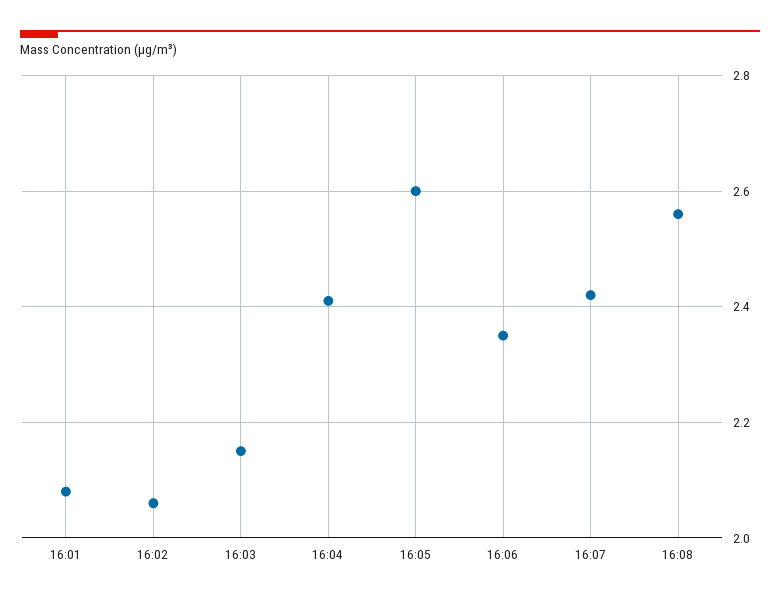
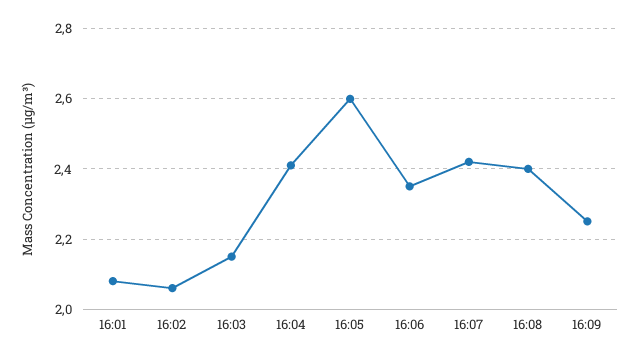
16:08: 2.55 -> 2.4
16:09: none -> 2.25

